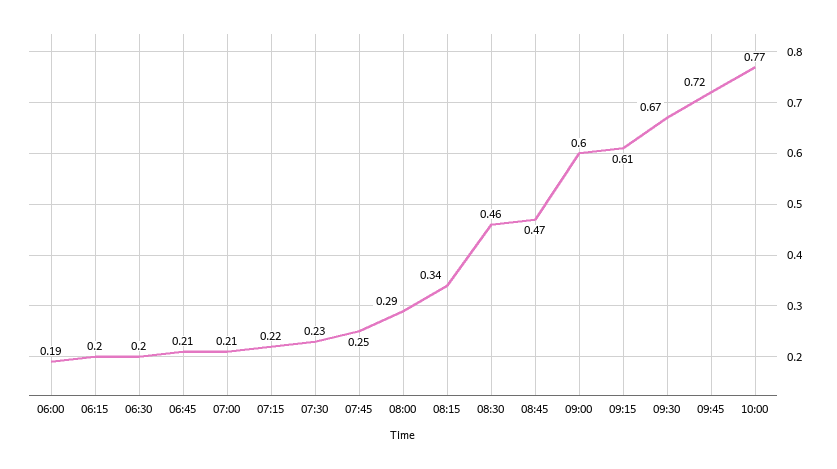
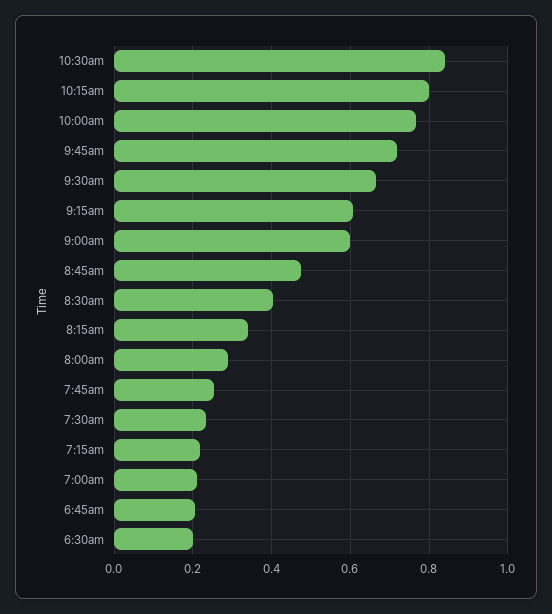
06:00: 0.19 -> none
06:15: 0.2 -> none
08:30: 0.46 -> 0.4
10:30am: none -> 0.84
10:15am: none -> 0.8

